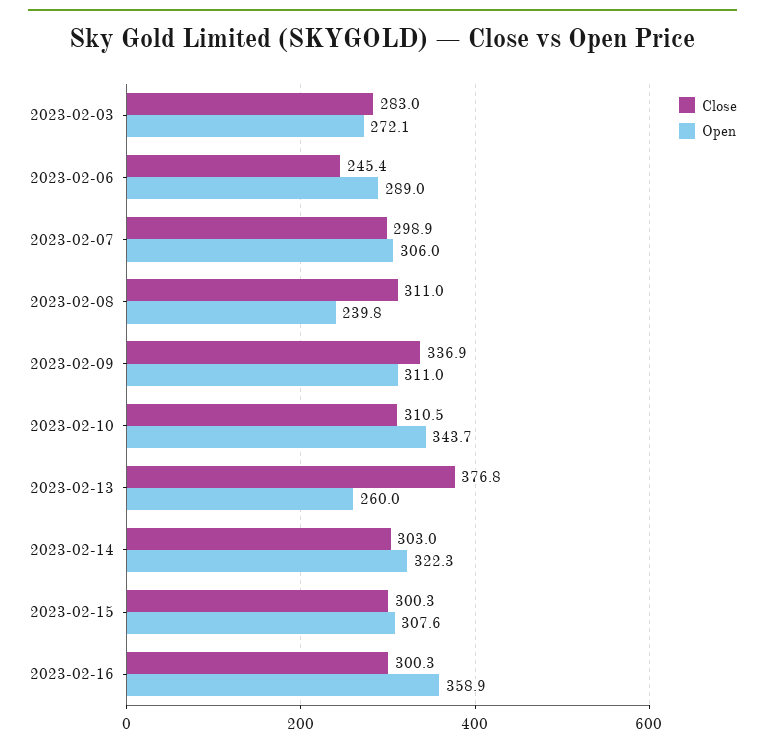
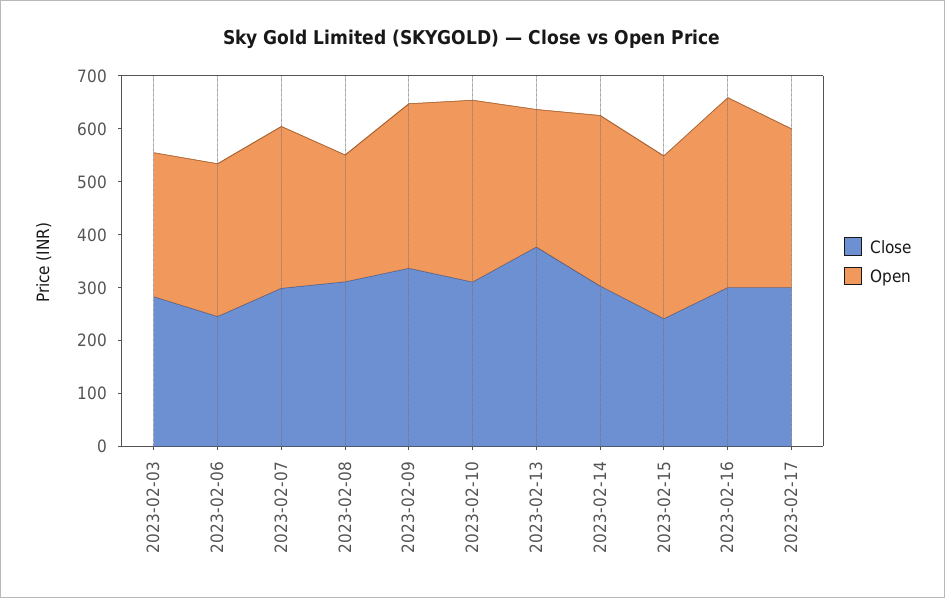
Close, 2023-02-15: 300.3 -> 240
Close, 2023-02-17: none -> 300
Open, 2023-02-17: none -> 300

